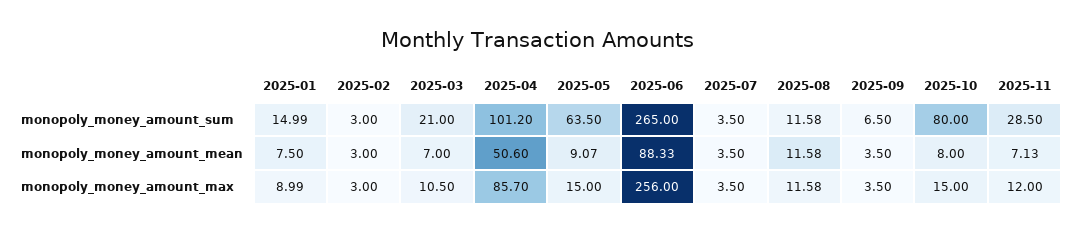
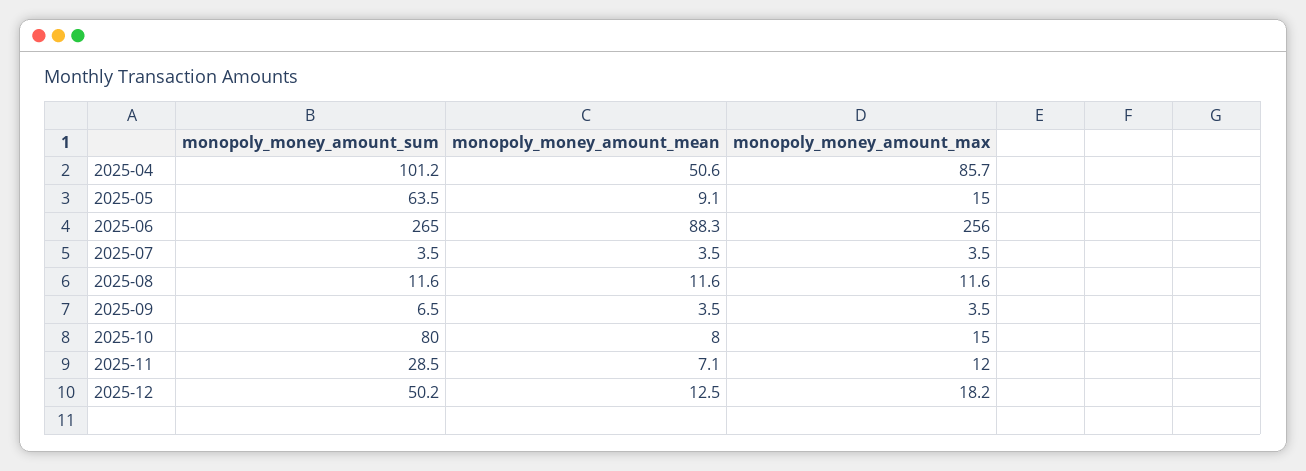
2025-01, monopoly_money_amount_sum: 14.99 -> none
2025-02, monopoly_money_amount_sum: 3 -> none
2025-03, monopoly_money_amount_sum: 21 -> none
2025-01, monopoly_money_amount_mean: 7.5 -> none
2025-02, monopoly_money_amount_mean: 3 -> none
2025-03, monopoly_money_amount_mean: 7 -> none
2025-01, monopoly_money_amount_max: 8.99 -> none
2025-02, monopoly_money_amount_max: 3 -> none
2025-03, monopoly_money_amount_max: 10.5 -> none
2025-12, monopoly_money_amount_sum: none -> 50.2
2025-12, monopoly_money_amount_mean: none -> 12.5
2025-12, monopoly_money_amount_max: none -> 18.2

